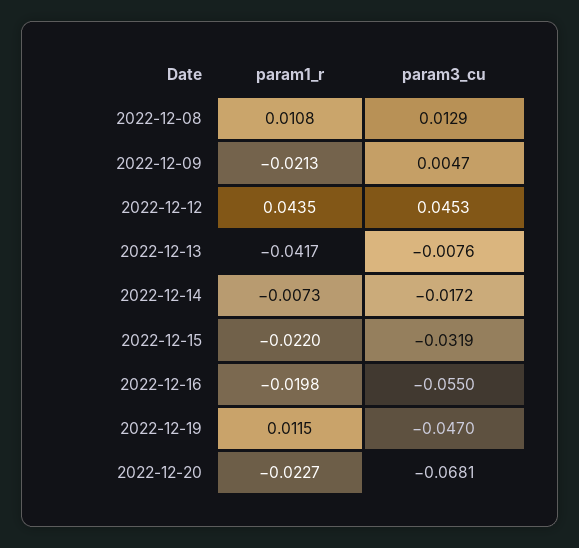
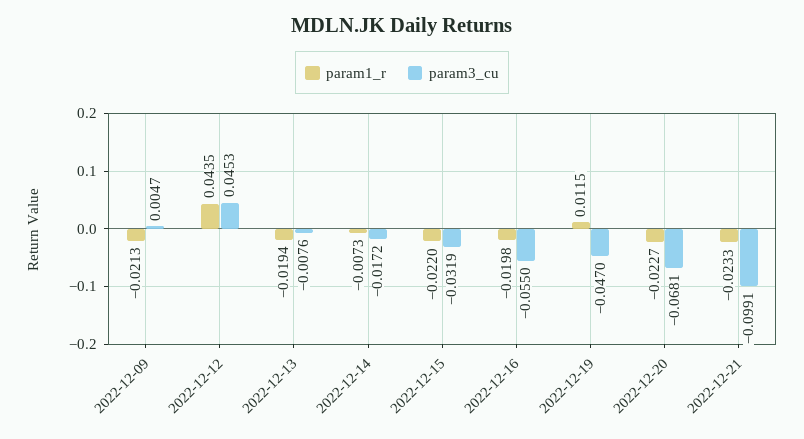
param1_r, 2022-12-08: 0.0108 -> none
param3_cu, 2022-12-08: 0.0129 -> none
param1_r, 2022-12-13: -0.0417 -> -0.0194
param1_r, 2022-12-21: none -> -0.0233
param3_cu, 2022-12-21: none -> -0.0991

